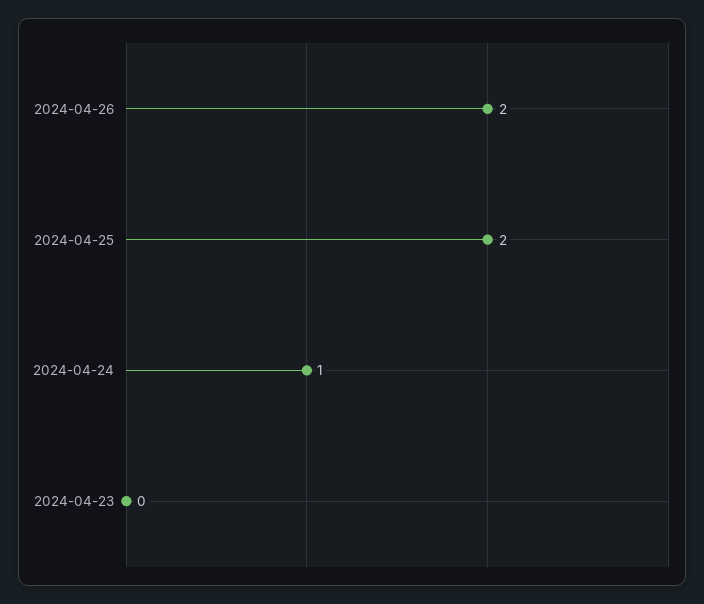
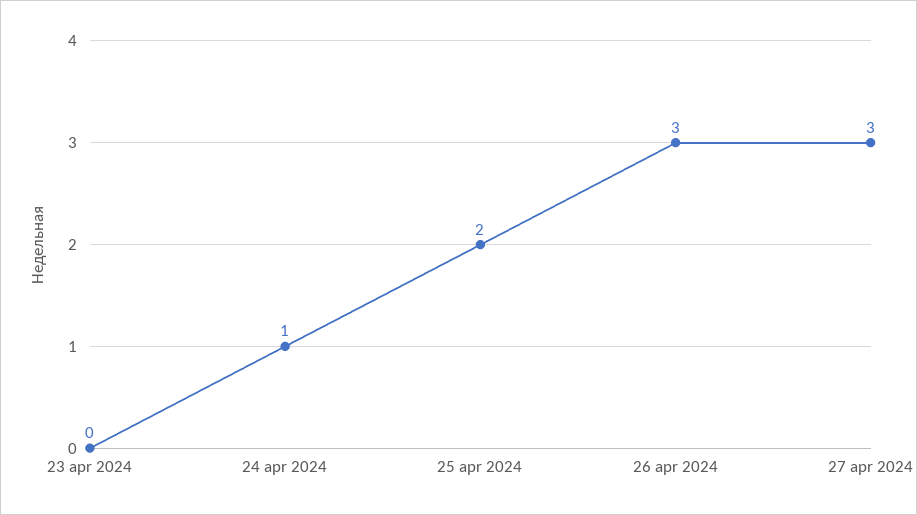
2024-04-26: 2 -> 3
27 apr 2024: none -> 3

